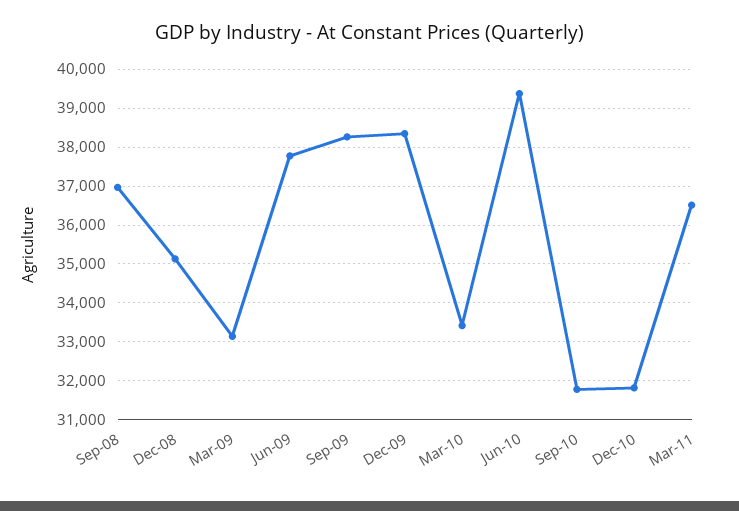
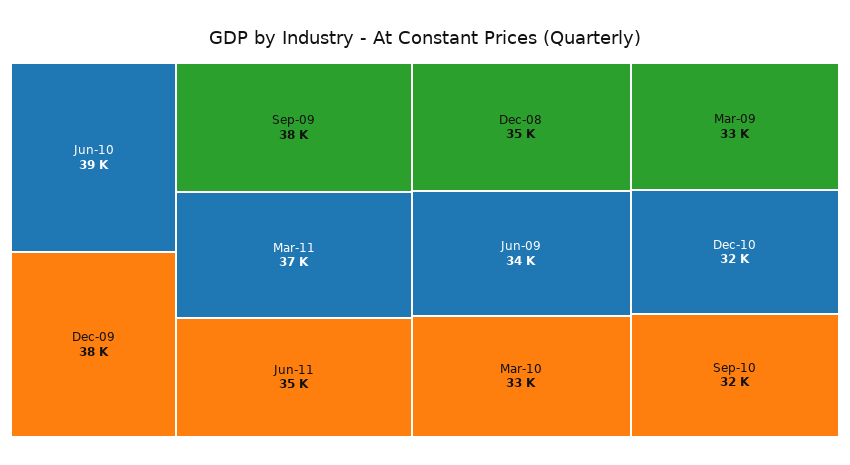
Sep-08: 37000 -> none
Jun-09: 37800 -> 34000
Jun-11: none -> 35000

